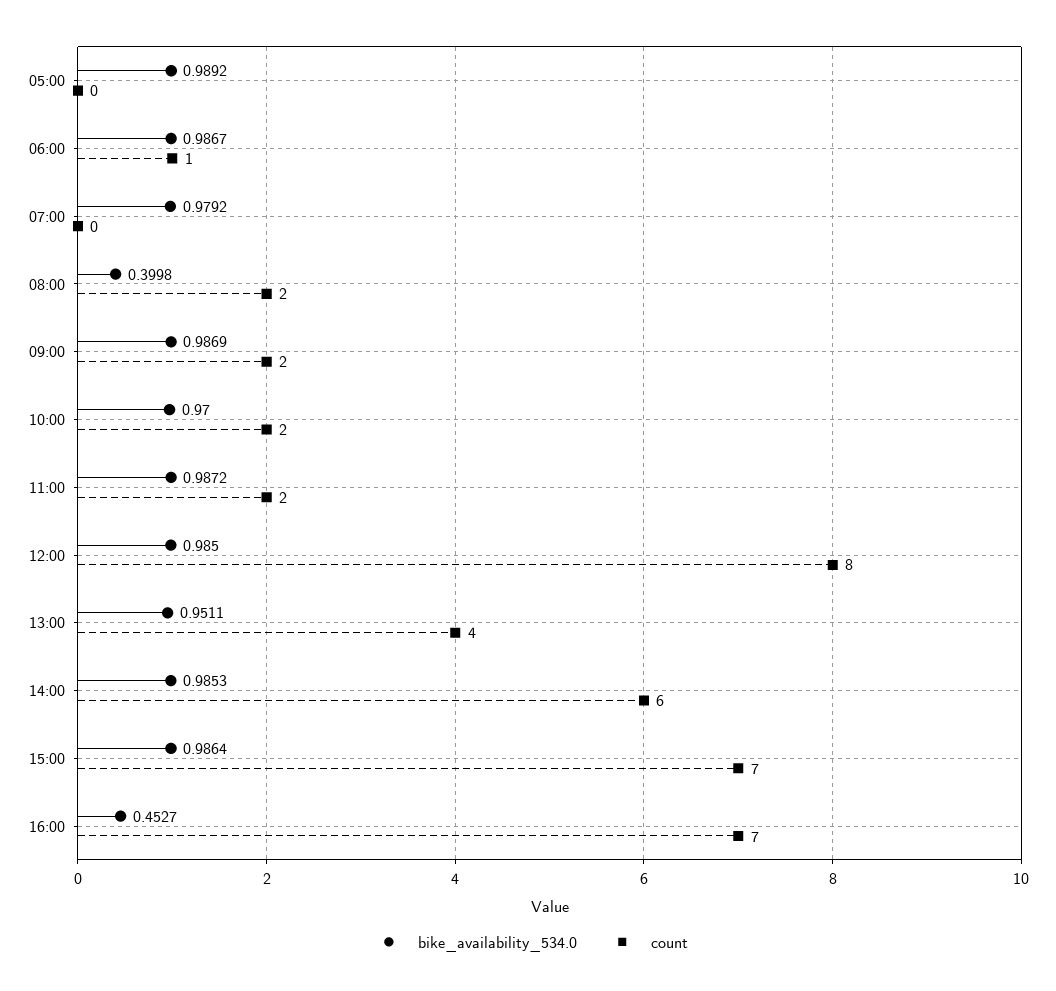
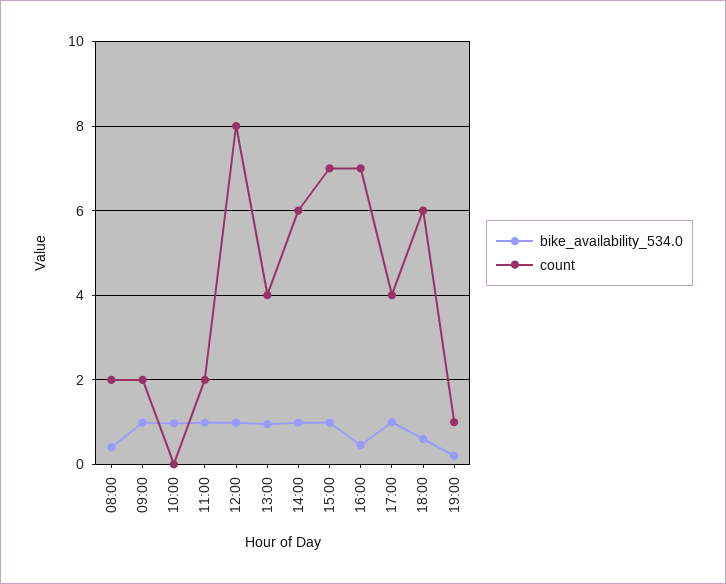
bike_availability_534.0, 05:00: 0.9892 -> none
count, 05:00: 0 -> none
bike_availability_534.0, 06:00: 0.9867 -> none
count, 06:00: 1 -> none
bike_availability_534.0, 07:00: 0.9792 -> none
count, 07:00: 0 -> none
count, 10:00: 2 -> 0
bike_availability_534.0, 17:00: none -> 1
count, 17:00: none -> 4
bike_availability_534.0, 18:00: none -> 0.6
count, 18:00: none -> 6
bike_availability_534.0, 19:00: none -> 0.2
count, 19:00: none -> 1

